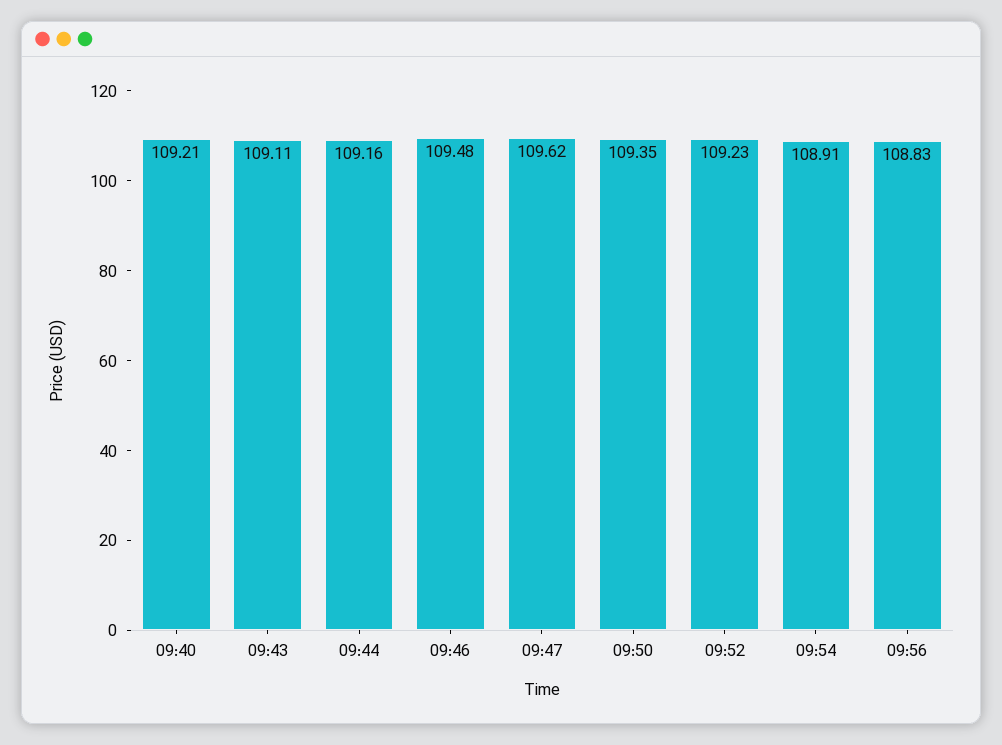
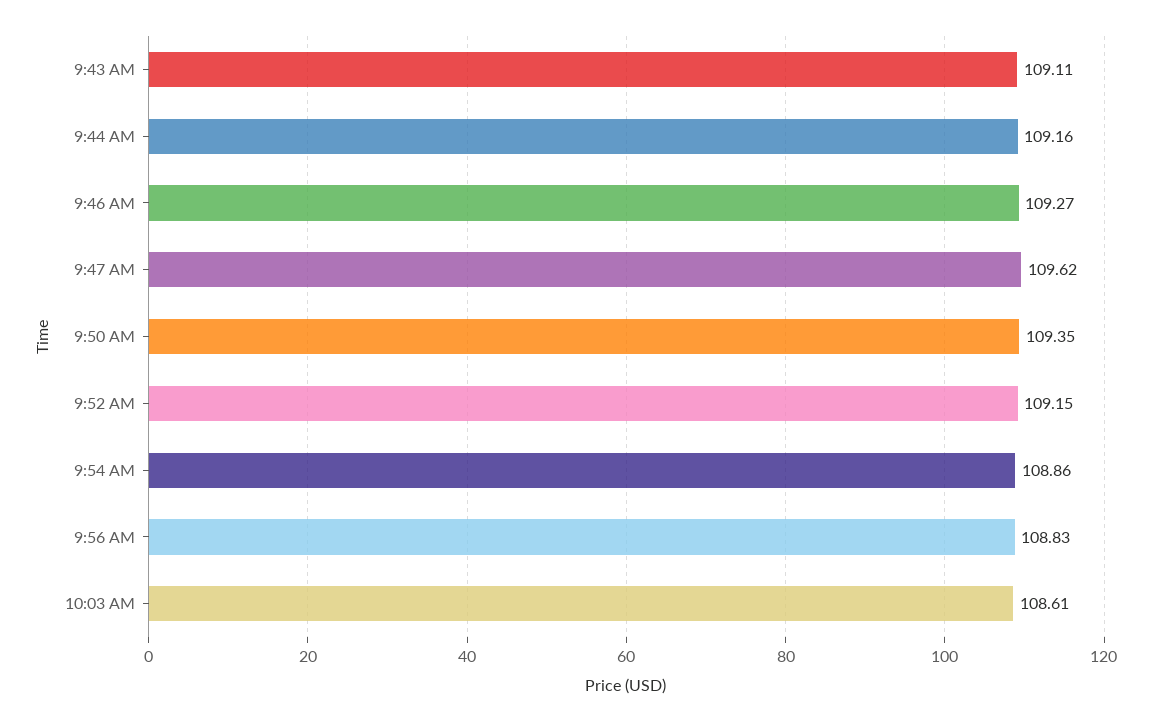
09:40: 109.21 -> none
09:46: 109.48 -> 109.27
09:52: 109.23 -> 109.15
09:54: 108.91 -> 108.86
10:03 AM: none -> 108.61

